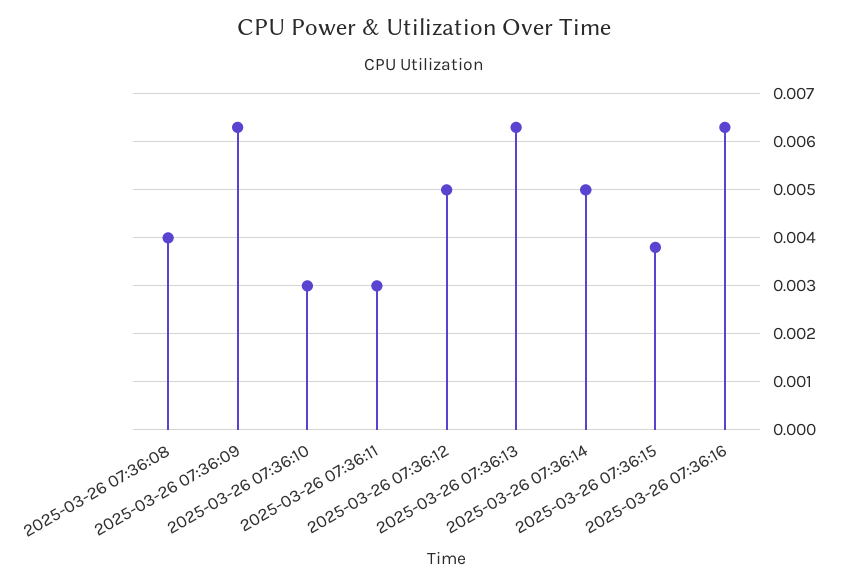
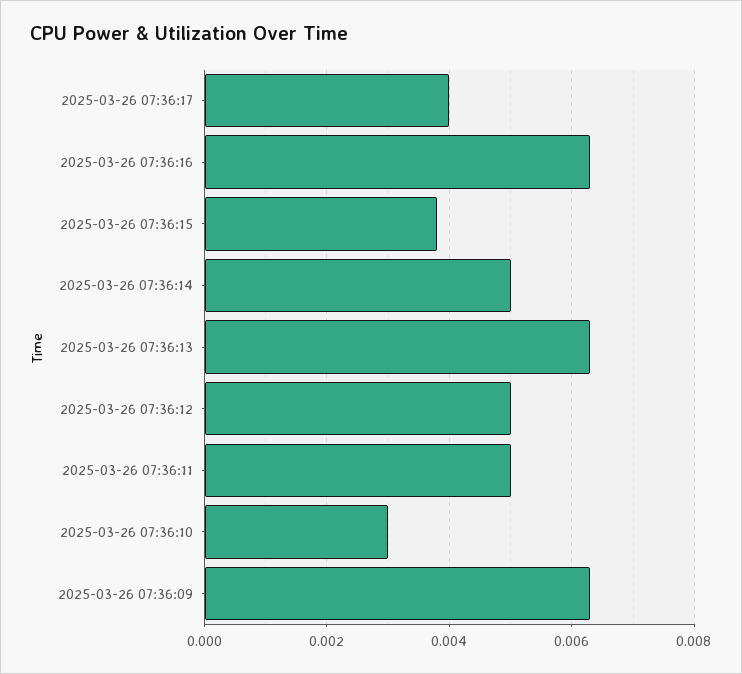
2025-03-26 07:36:08: 0.004 -> none
2025-03-26 07:36:11: 0.003 -> 0.005
2025-03-26 07:36:17: none -> 0.004

